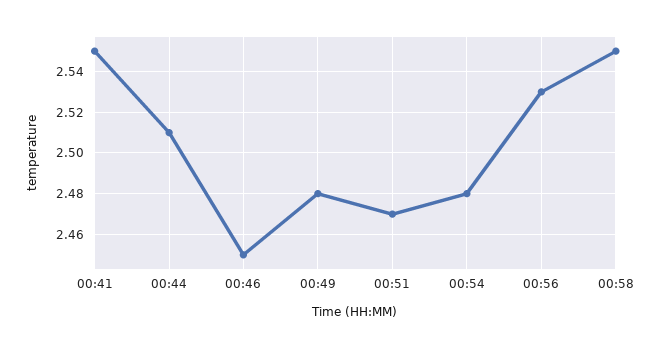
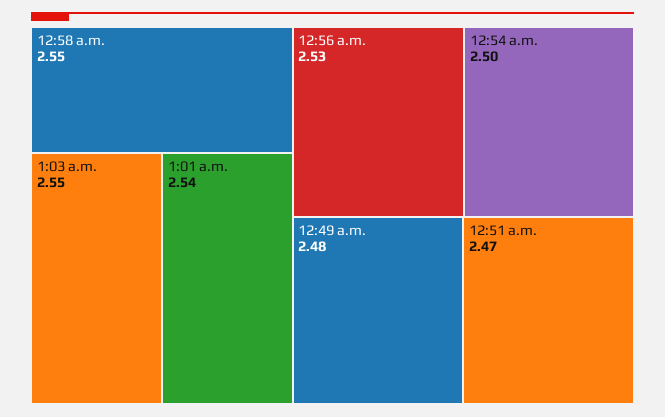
00:41: 2.55 -> none
00:44: 2.51 -> none
00:46: 2.45 -> none
00:54: 2.48 -> 2.5
1:03 a.m.: none -> 2.55
1:01 a.m.: none -> 2.54

